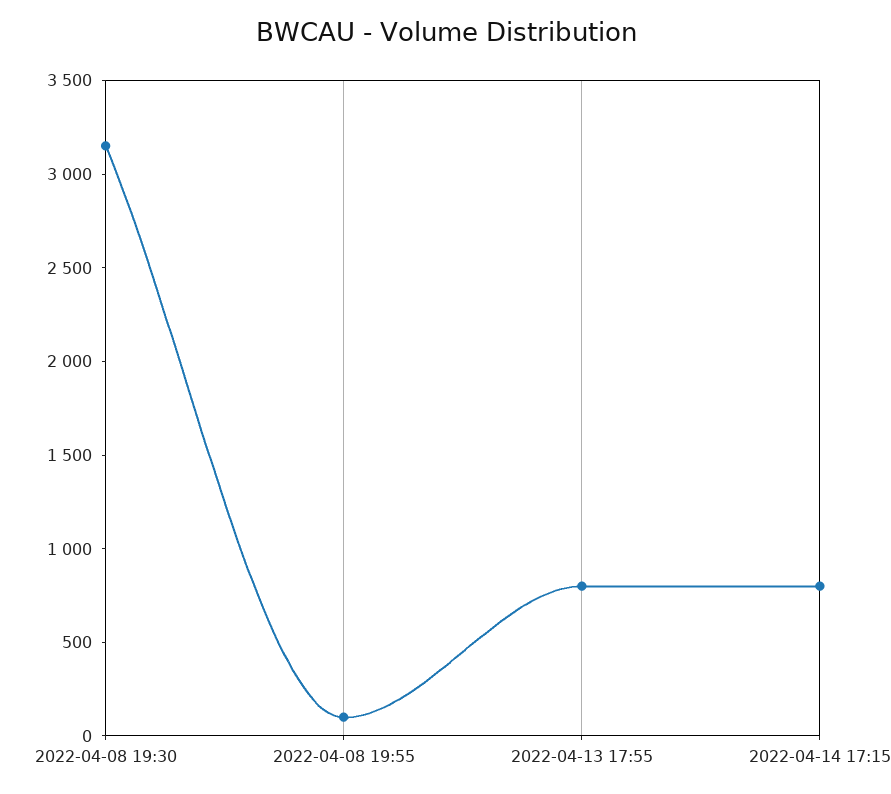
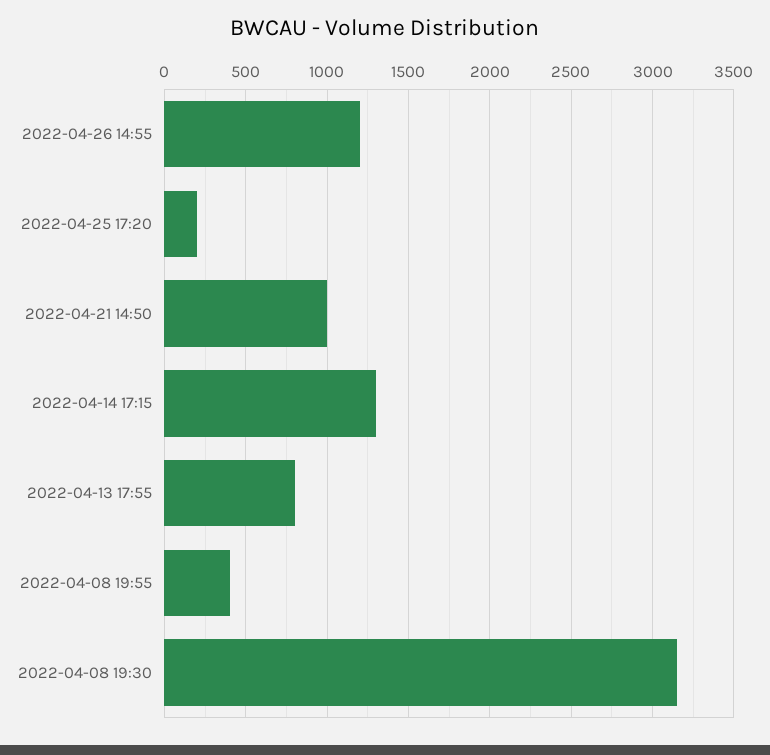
2022-04-08 19:55: 100 -> 400
2022-04-14 17:15: 800 -> 1300
2022-04-26 14:55: none -> 1200
2022-04-25 17:20: none -> 200
2022-04-21 14:50: none -> 1000

